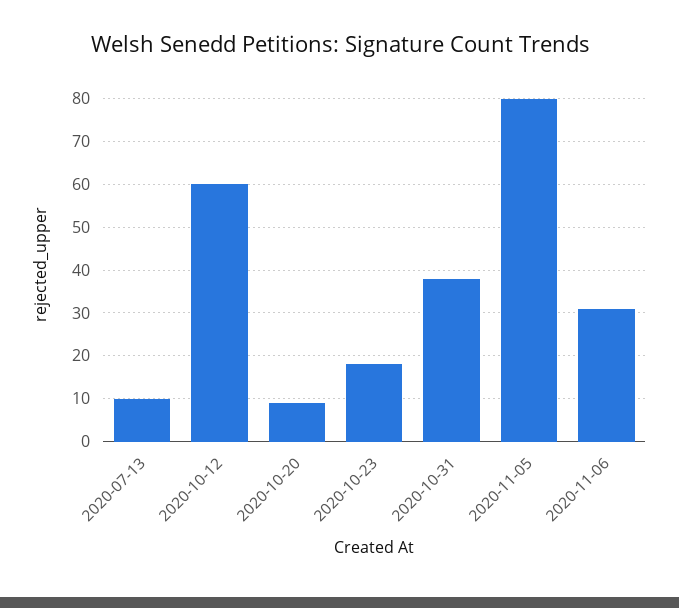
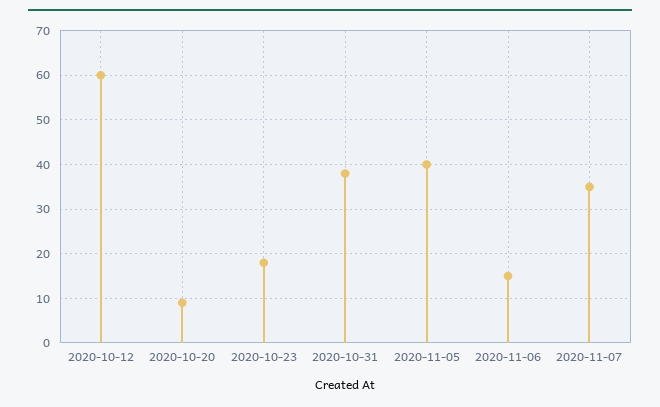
2020-07-13: 10 -> none
2020-11-05: 80 -> 40
2020-11-06: 30 -> 15
2020-11-07: none -> 35

